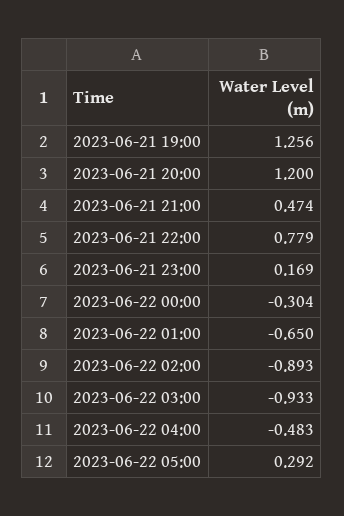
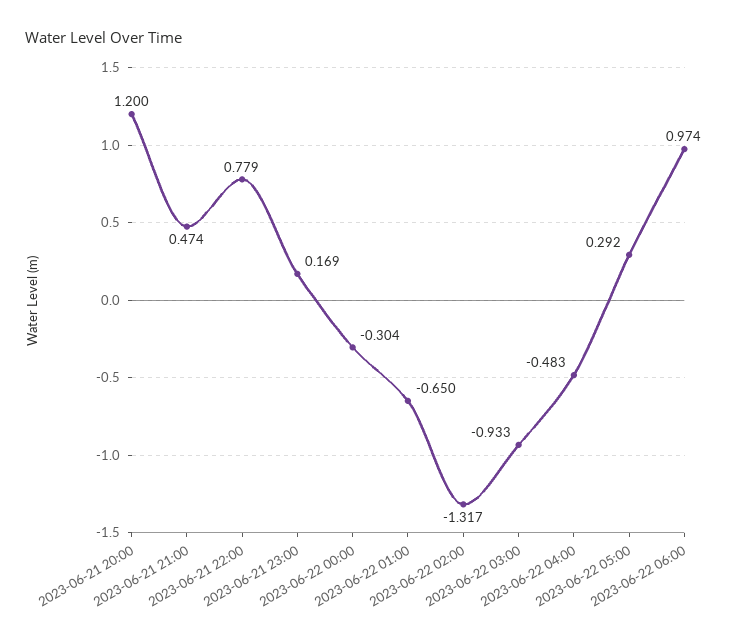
2023-06-21 19:00: 1.256 -> none
2023-06-22 02:00: -0.893 -> -1.317
2023-06-22 06:00: none -> 0.974

